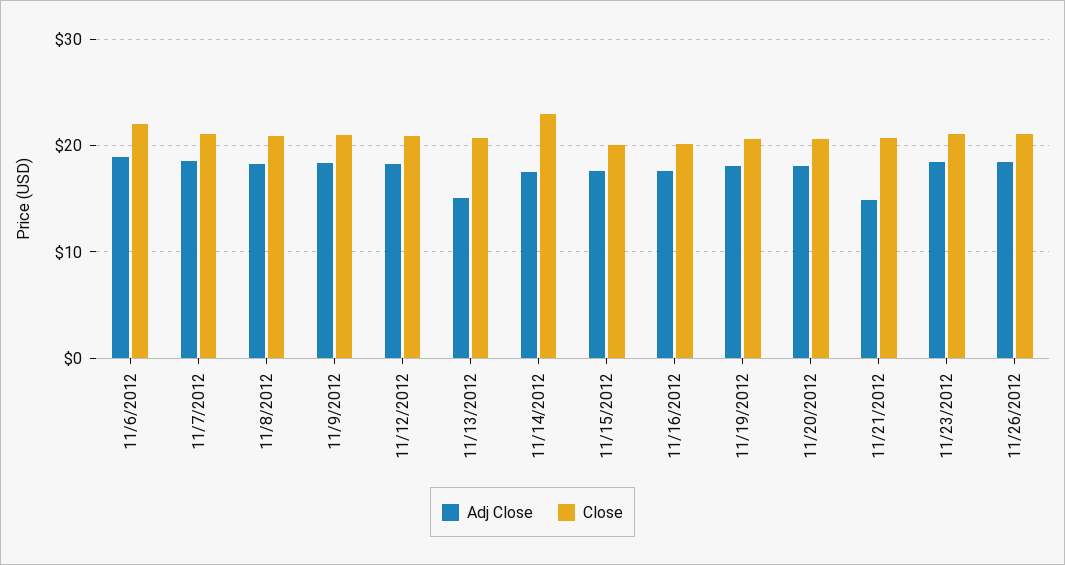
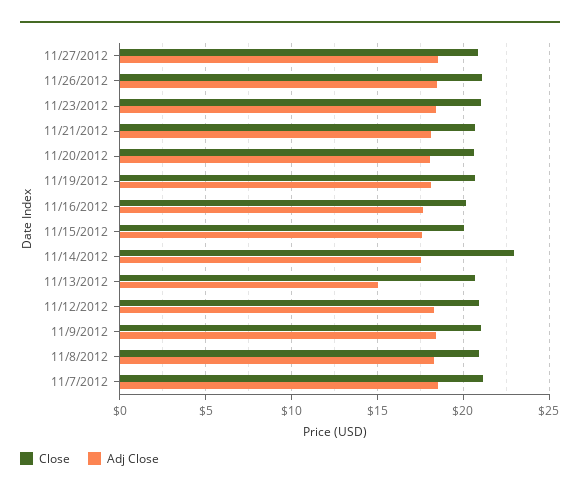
Adj Close, 11/6/2012: 19 -> none
Close, 11/6/2012: 22 -> none
Adj Close, 11/21/2012: 15 -> 18
Close, 11/27/2012: none -> 21
Adj Close, 11/27/2012: none -> 18.5

